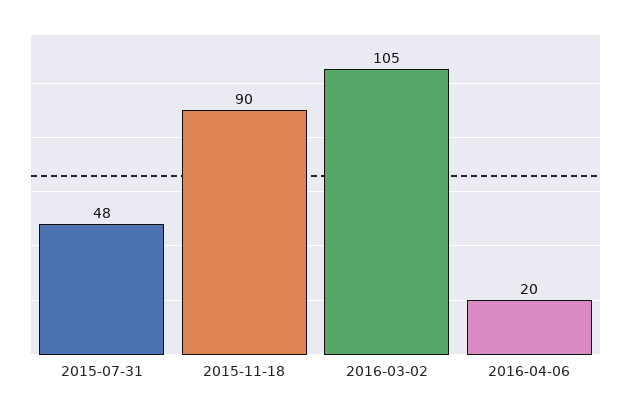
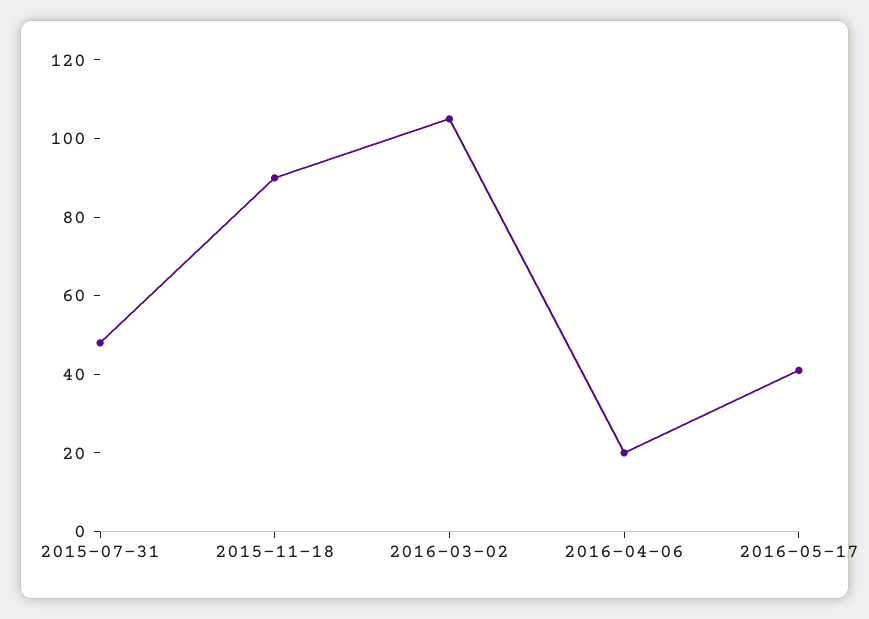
2016-05-17: none -> 40

